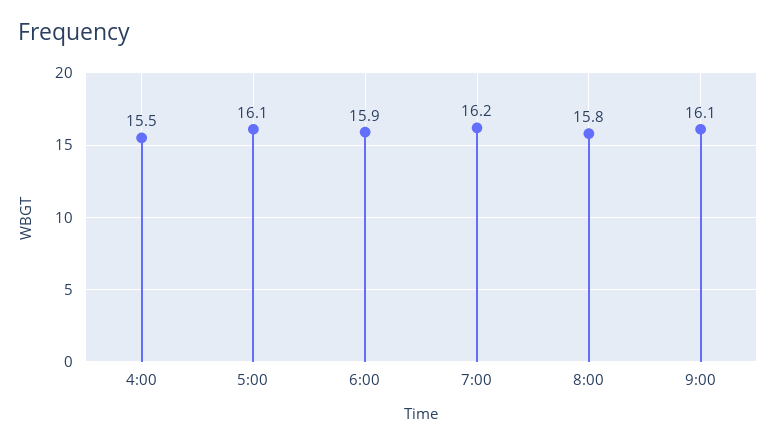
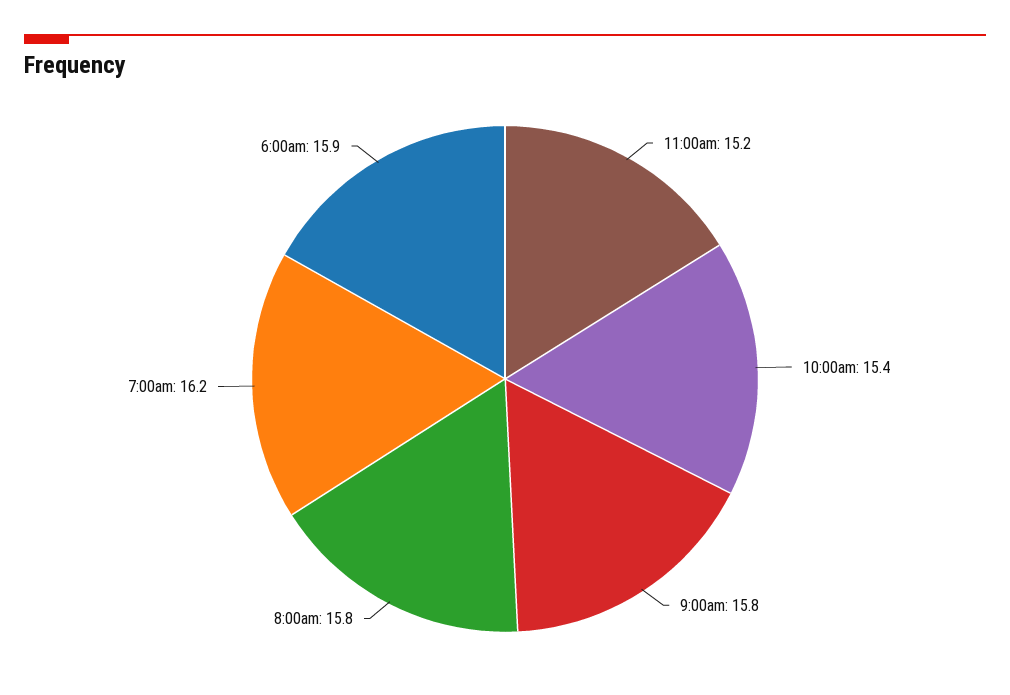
4:00: 15.5 -> none
5:00: 16.1 -> none
9:00: 16.1 -> 15.8
11:00am: none -> 15.2
10:00am: none -> 15.4

